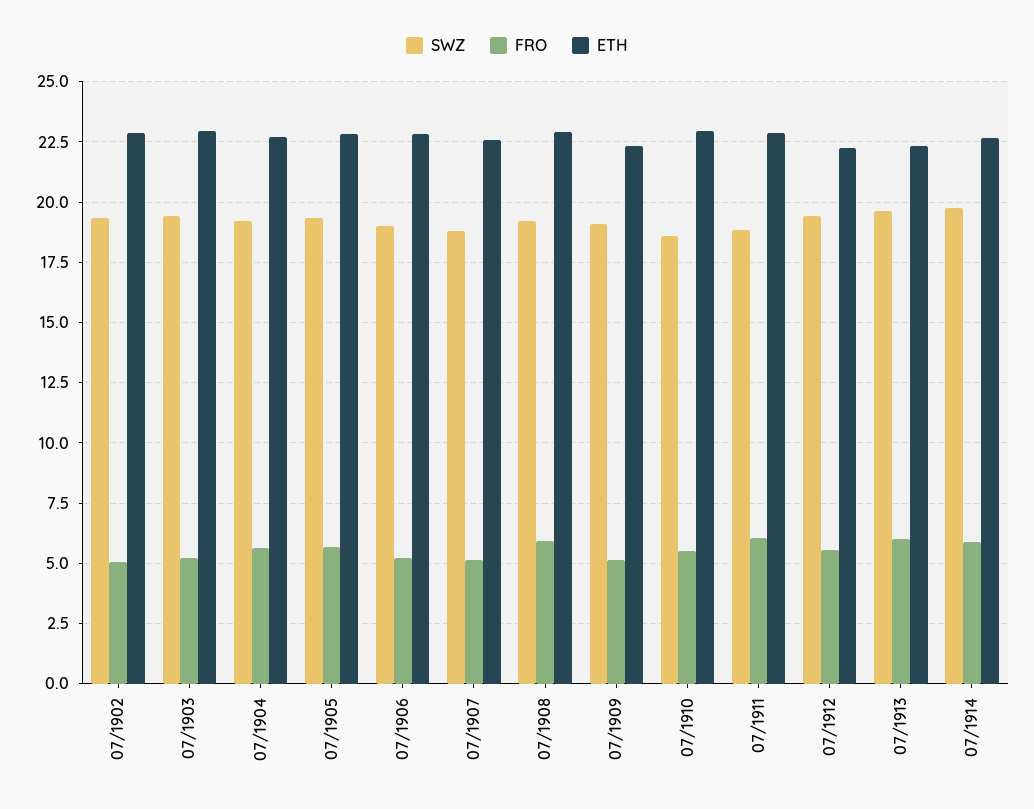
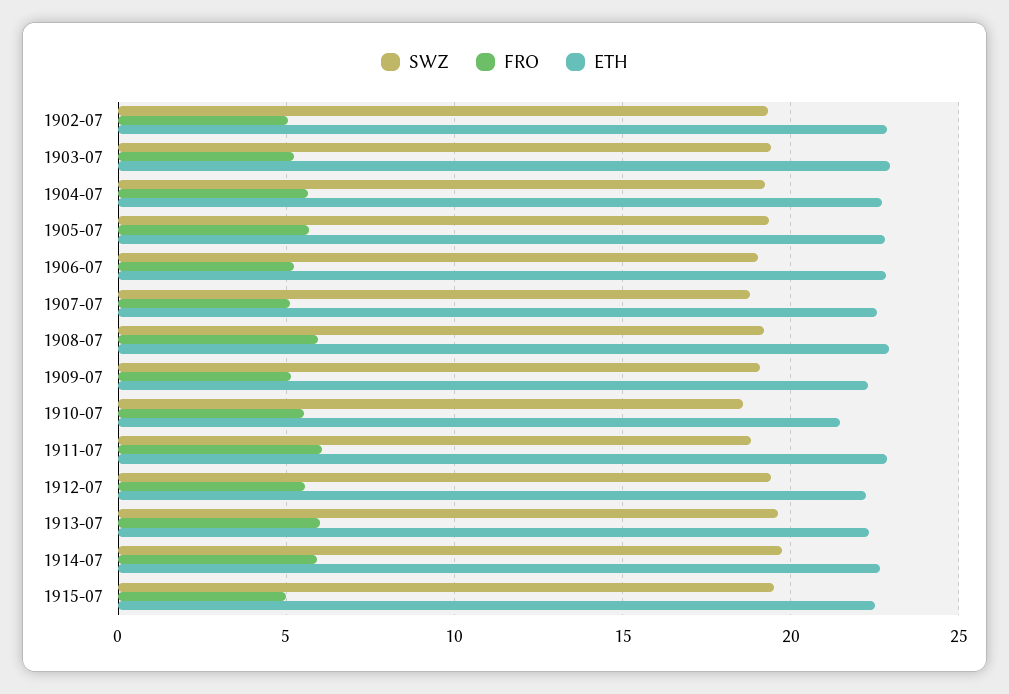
ETH, 07/1910: 23 -> 21.5
SWZ, 1915-07: none -> 19.5
FRO, 1915-07: none -> 5
ETH, 1915-07: none -> 22.5

